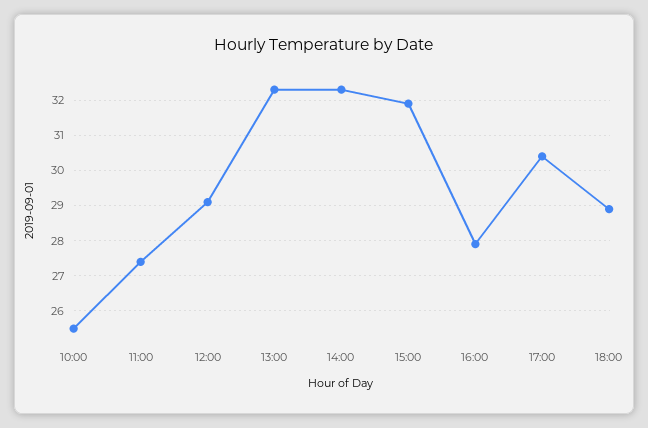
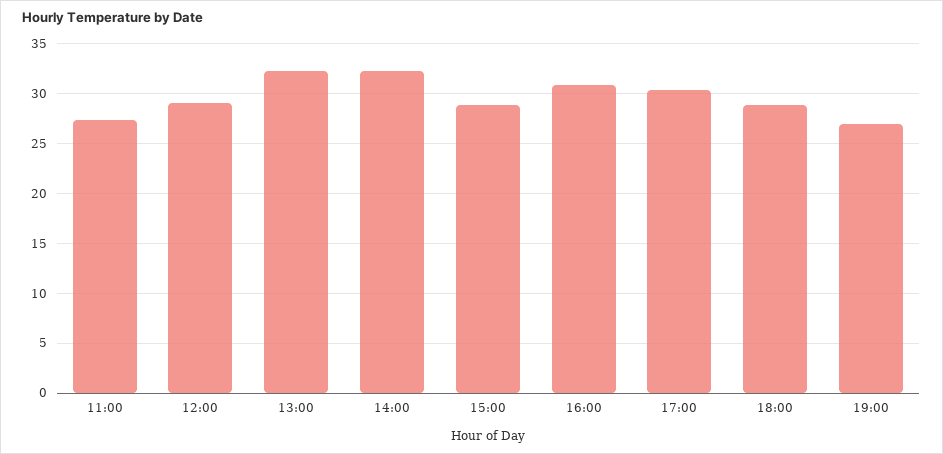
10:00: 25.5 -> none
15:00: 32 -> 29
16:00: 28 -> 31
19:00: none -> 27

